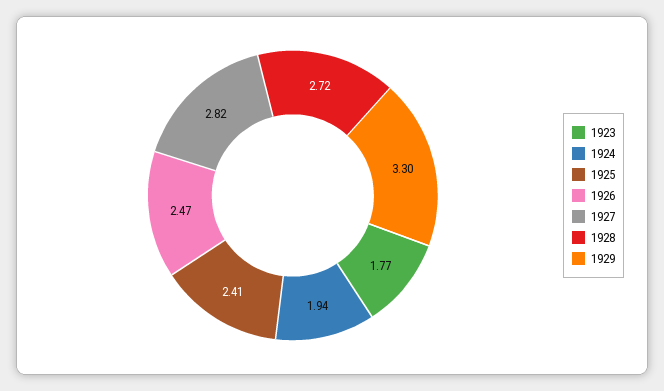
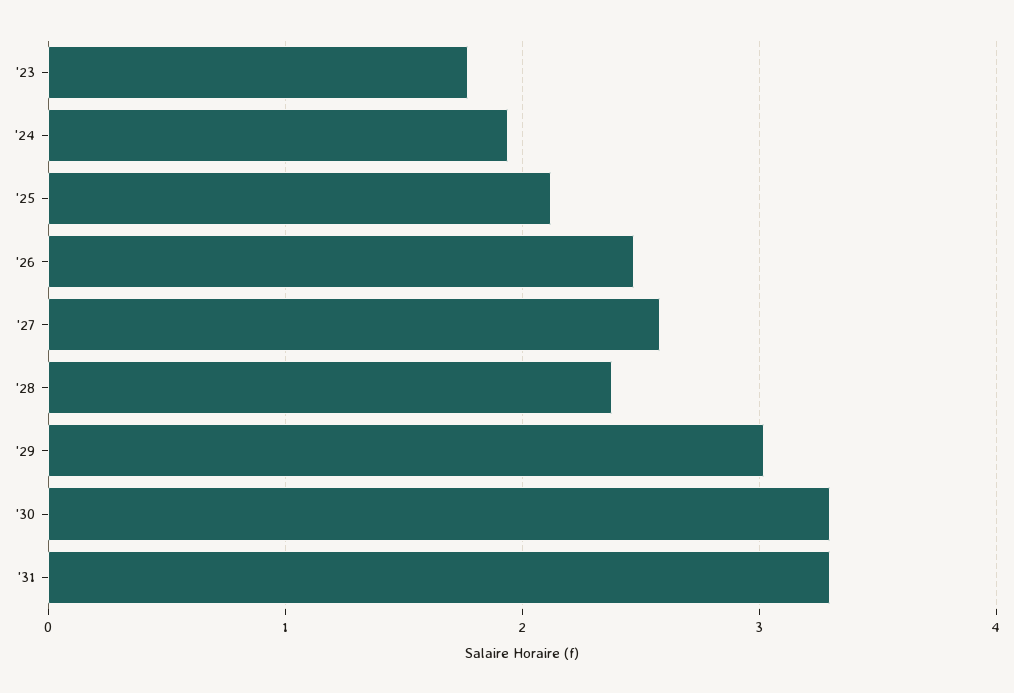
1925: 2.41 -> 2.1
1927: 2.82 -> 2.6
1928: 2.72 -> 2.4
1929: 3.3 -> 3
'30: none -> 3.3
'31: none -> 3.3

